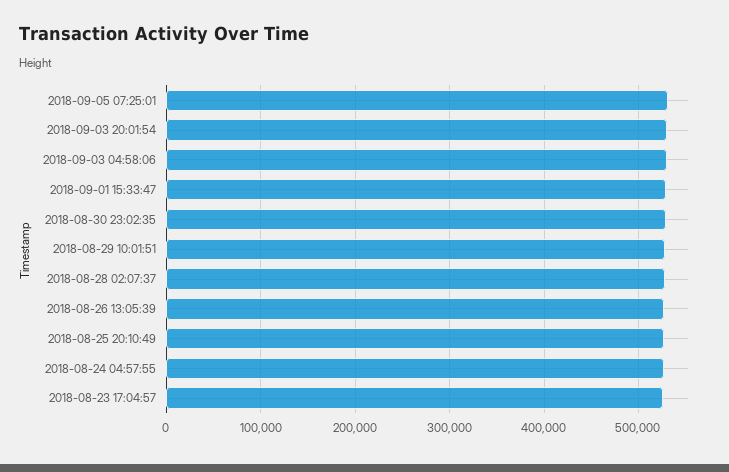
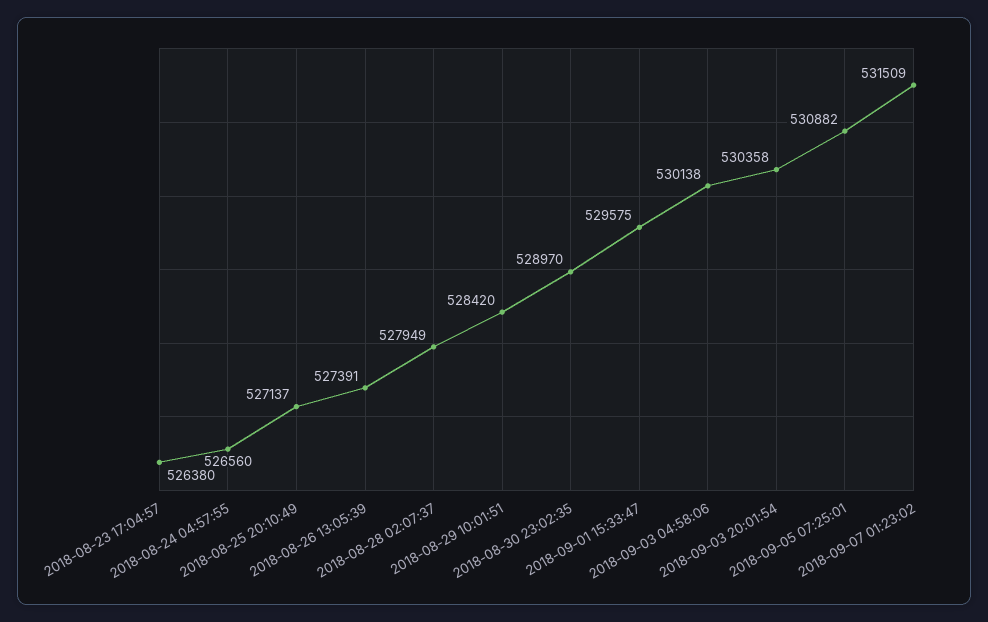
2018-09-07 01:23:02: none -> 531509

